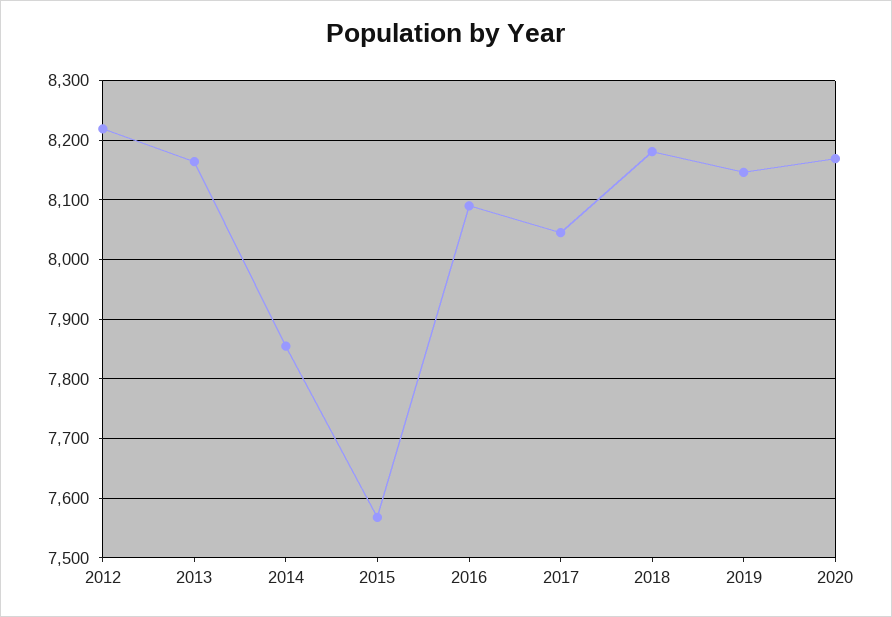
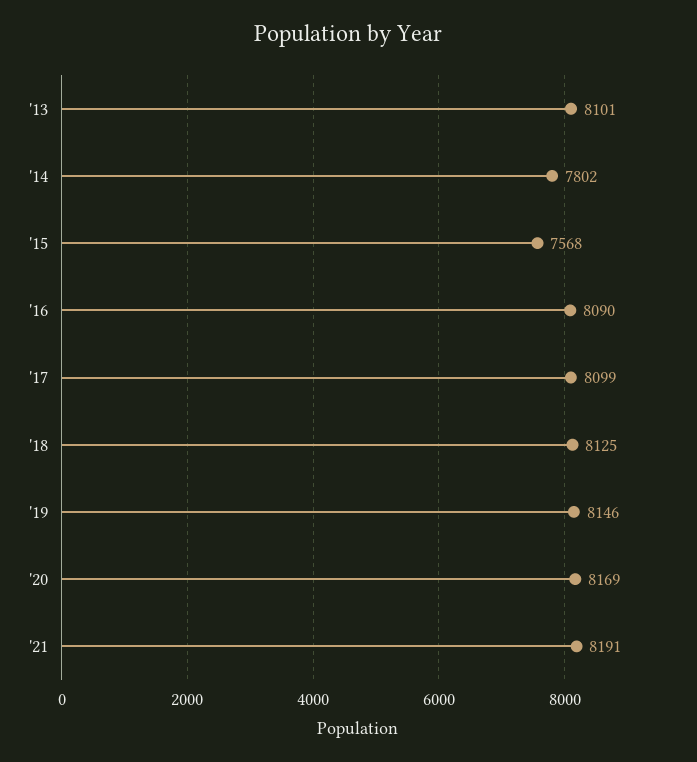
2012: 8220 -> none
2013: 8160 -> 8101
2014: 7860 -> 7802
2017: 8040 -> 8099
2018: 8180 -> 8125
'21: none -> 8191

